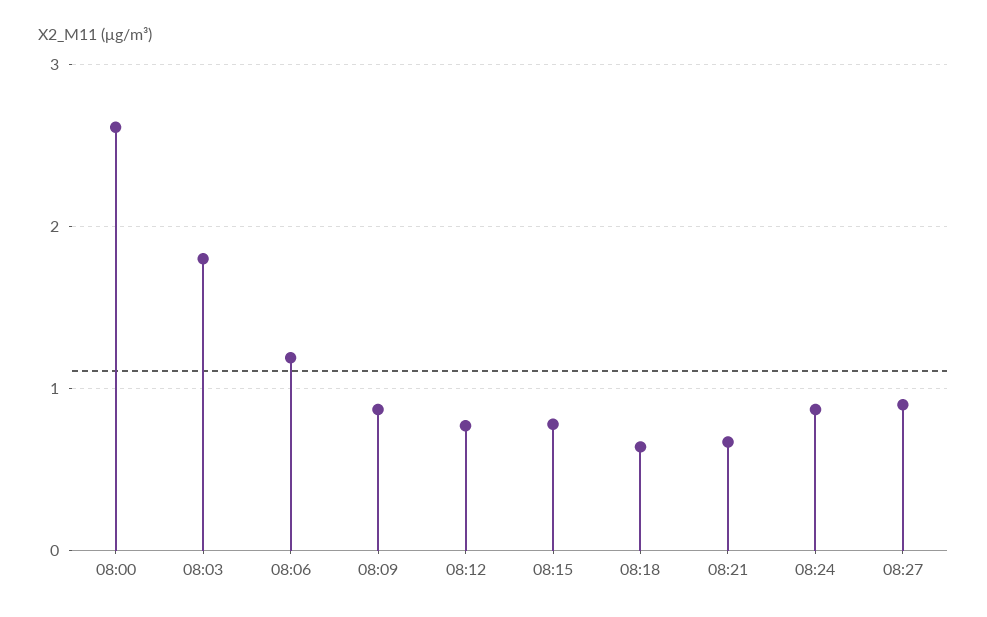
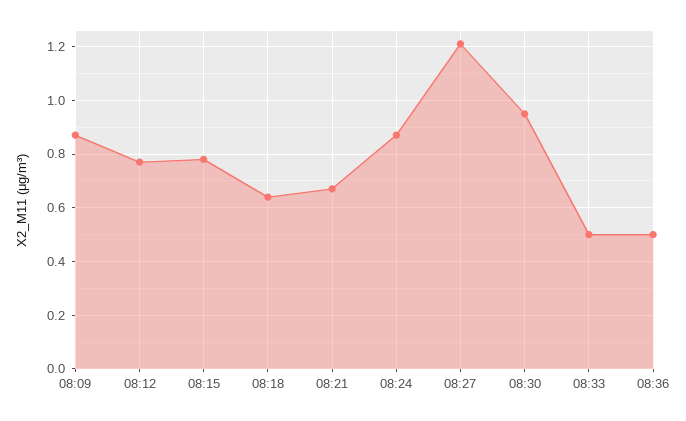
08:00: 2.6 -> none
08:03: 1.8 -> none
08:06: 1.2 -> none
08:27: 0.9 -> 1.2
08:30: none -> 0.95
08:33: none -> 0.5
08:36: none -> 0.5

